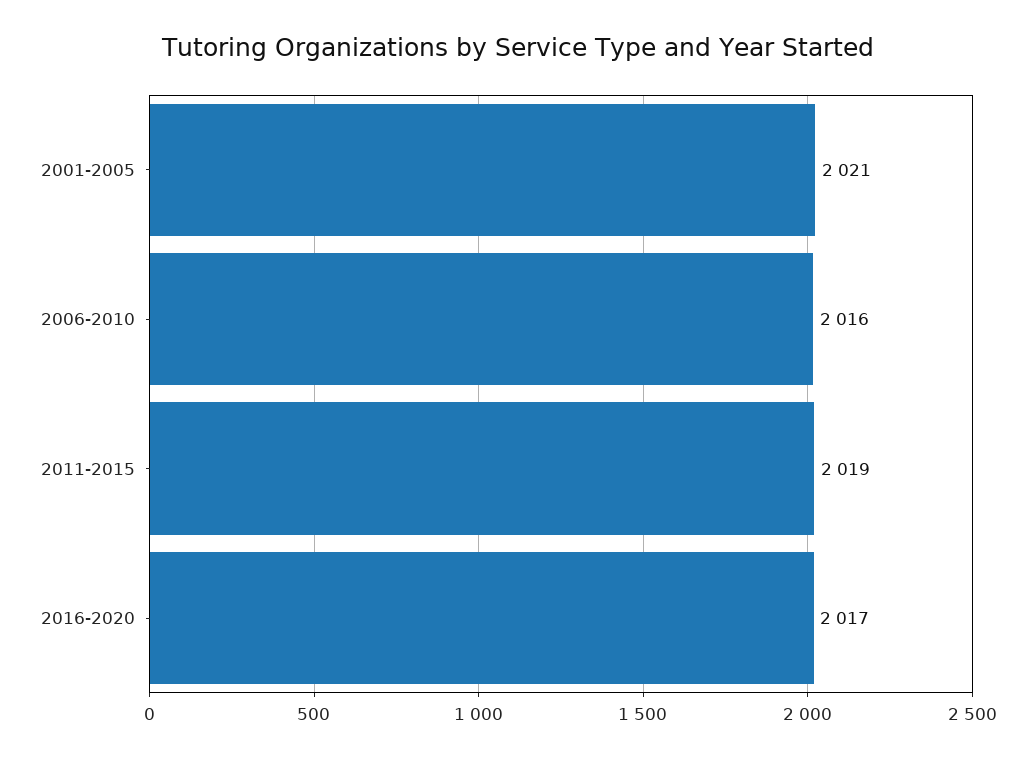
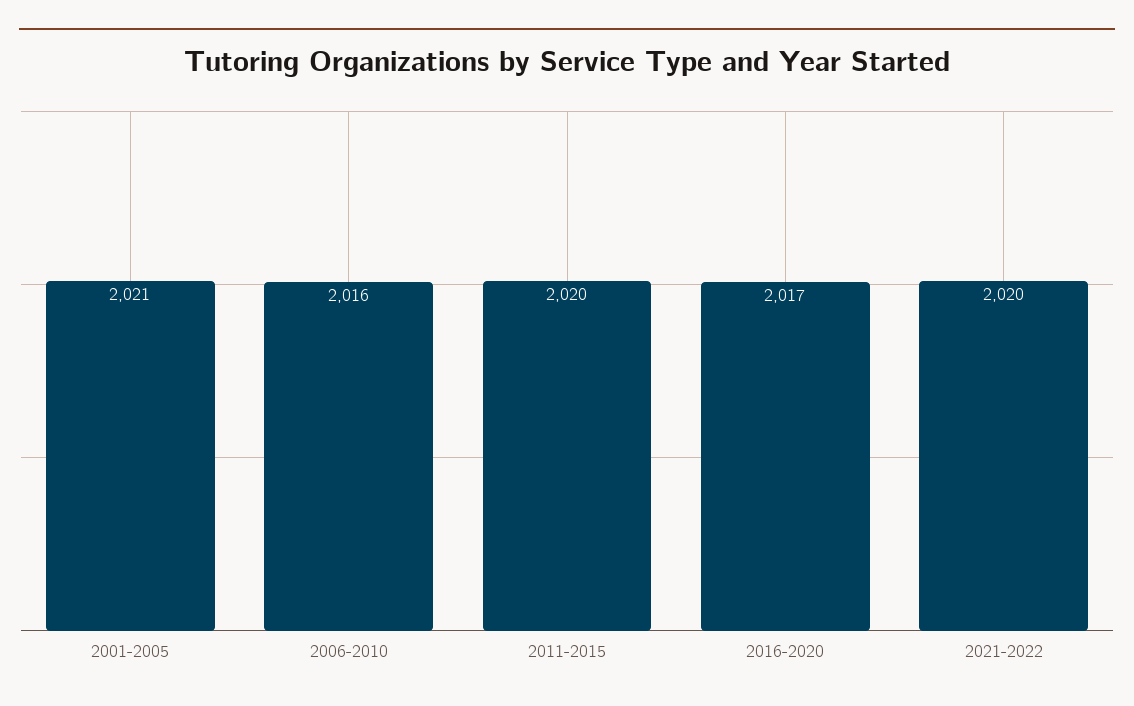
2011-2015: 2019 -> 2020
2021-2022: none -> 2020

